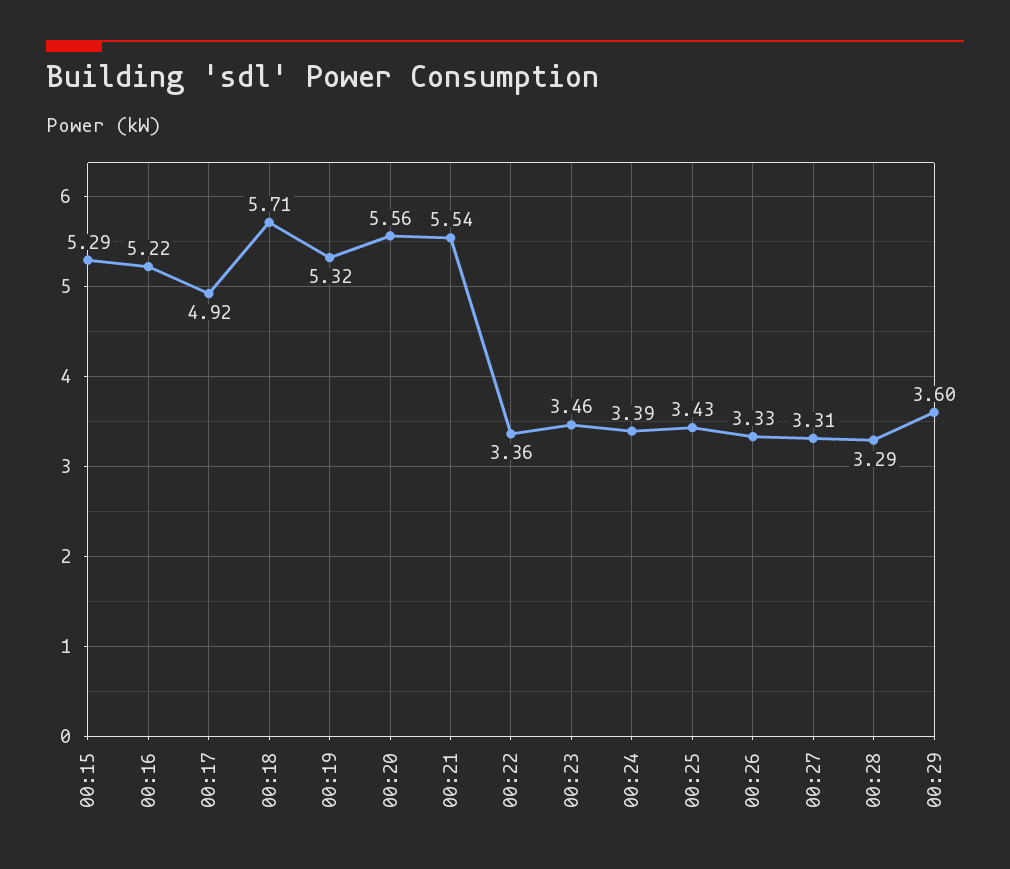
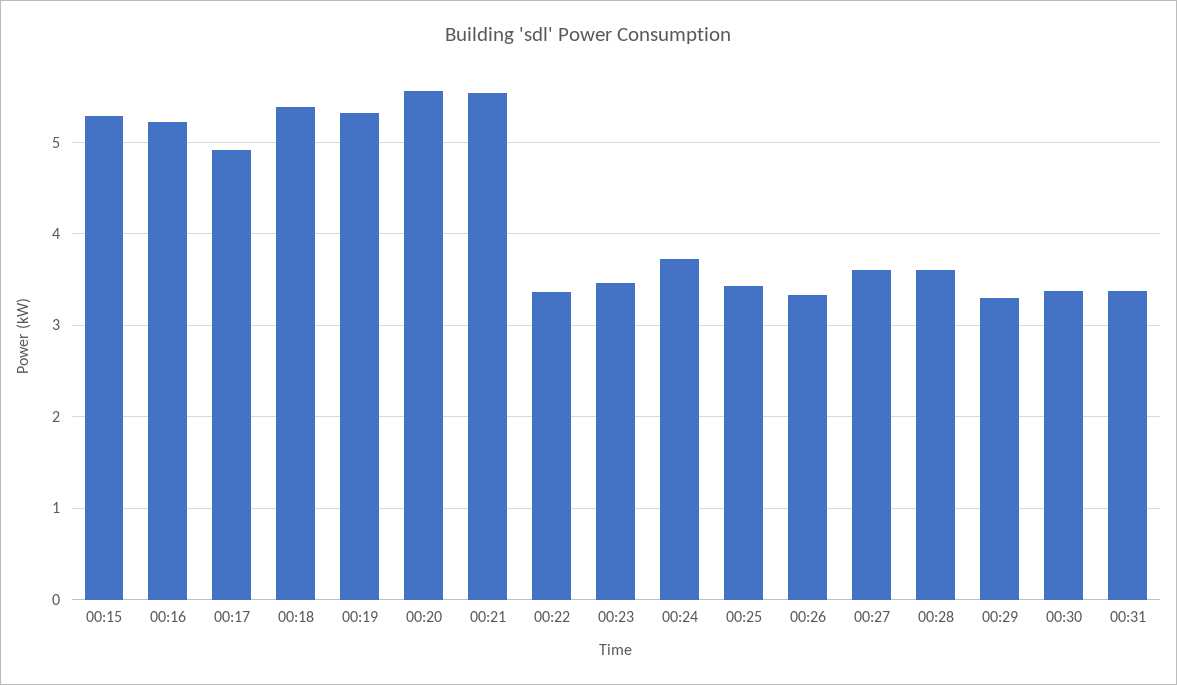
00:18: 5.71 -> 5.4
00:24: 3.39 -> 3.7
00:27: 3.31 -> 3.6
00:28: 3.29 -> 3.6
00:29: 3.6 -> 3.3
00:30: none -> 3.4
00:31: none -> 3.4

